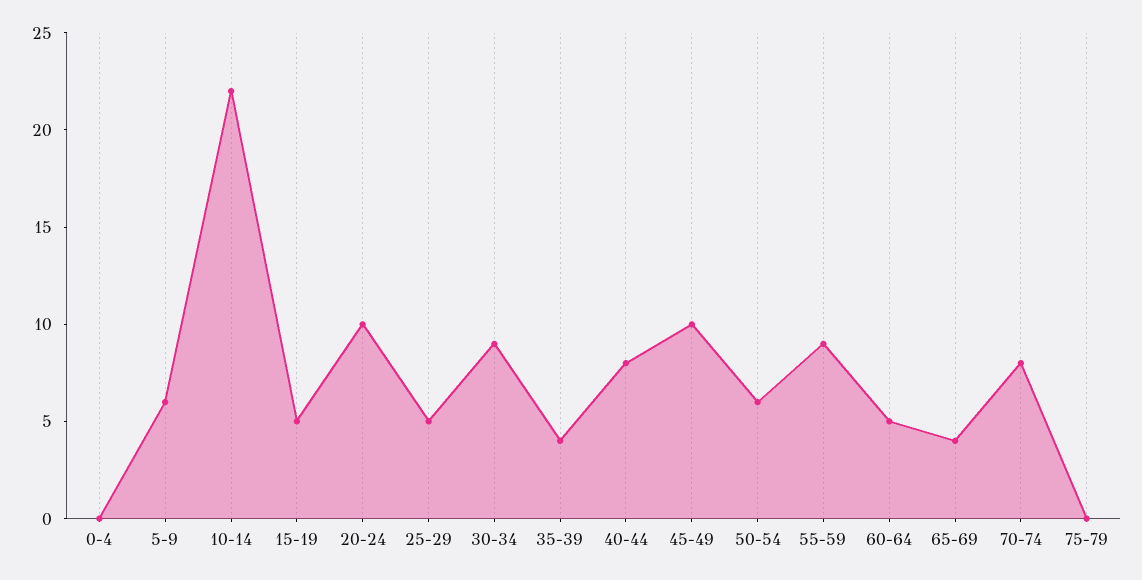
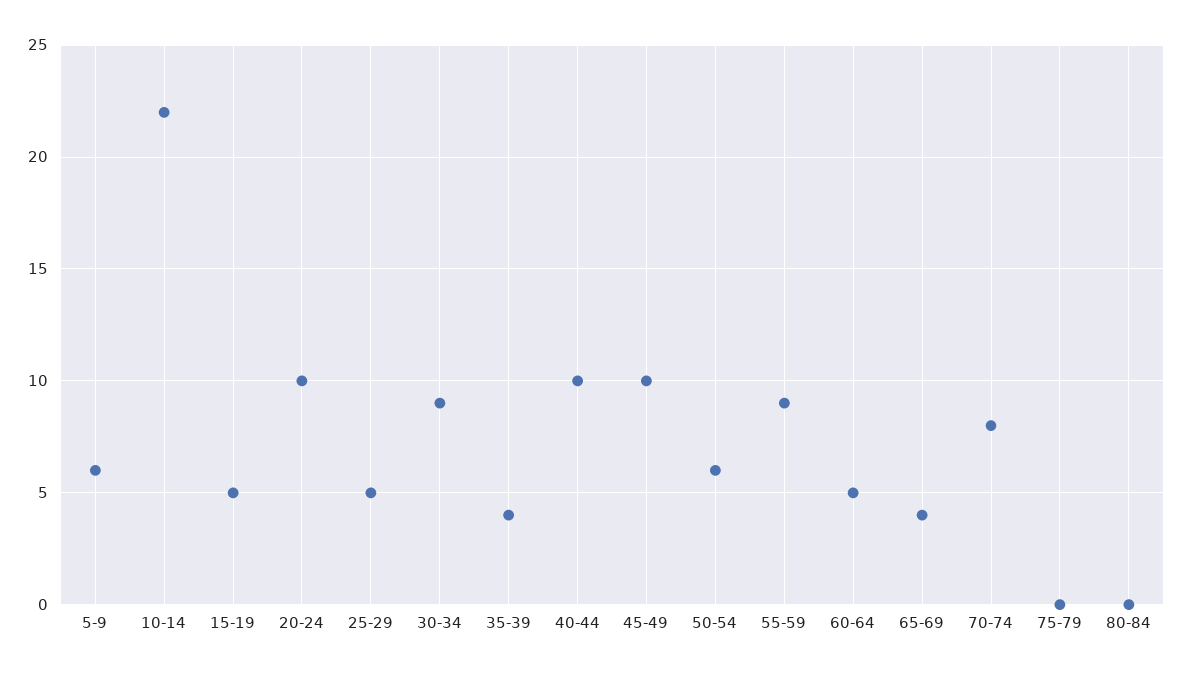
0-4: 0 -> none
40-44: 8 -> 10
80-84: none -> 0

